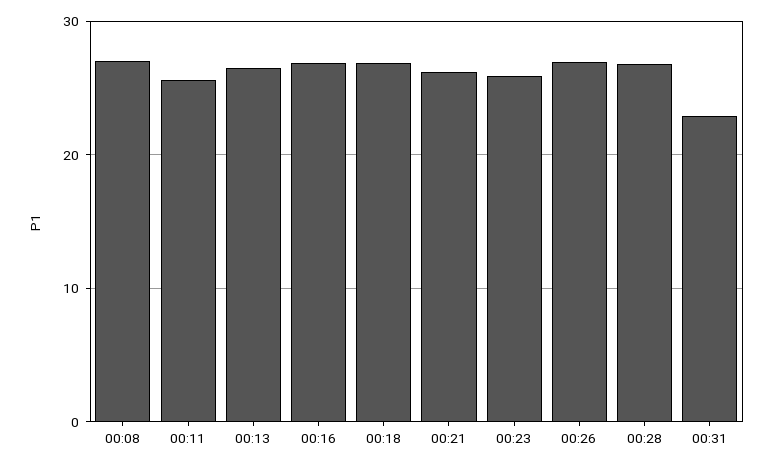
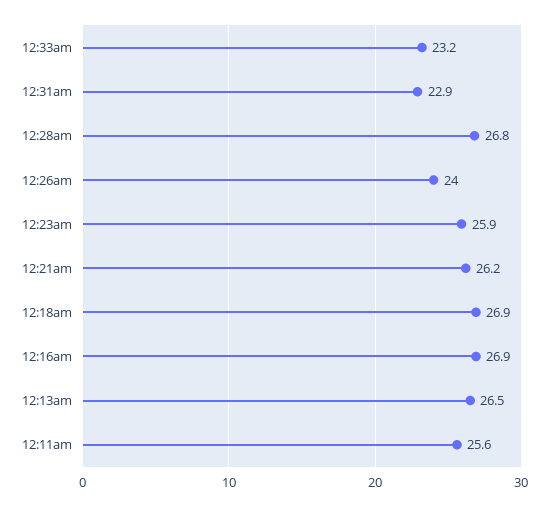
00:08: 27 -> none
00:26: 27 -> 24
12:33am: none -> 23.2

